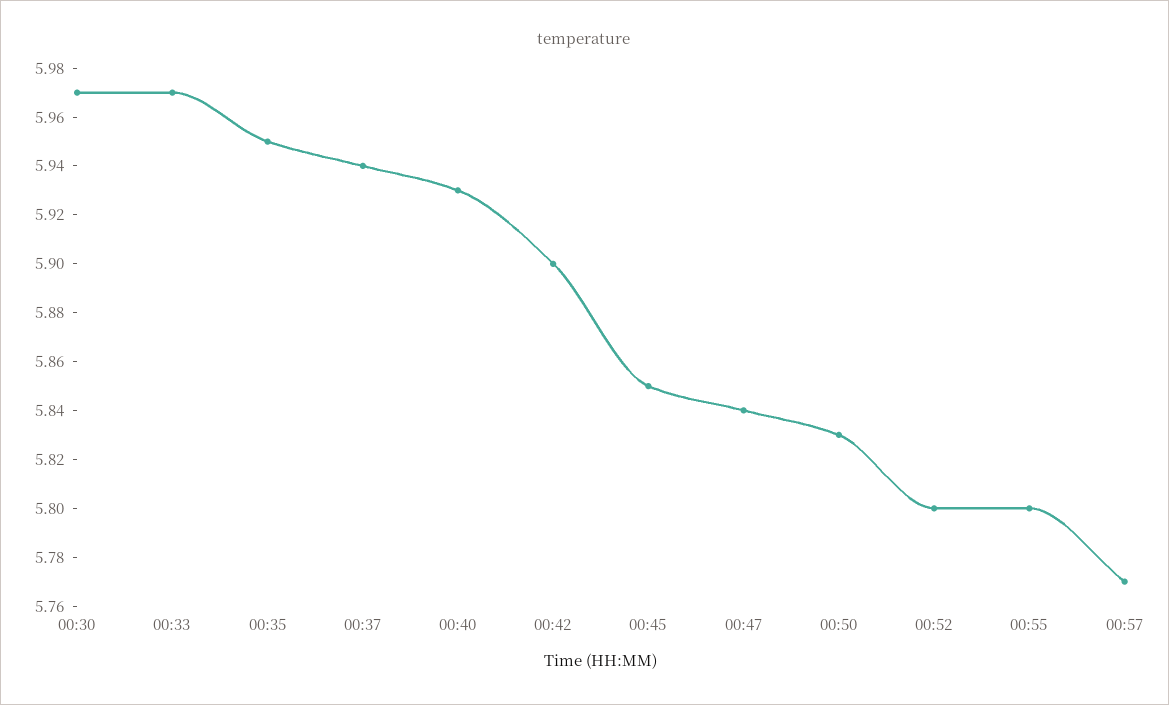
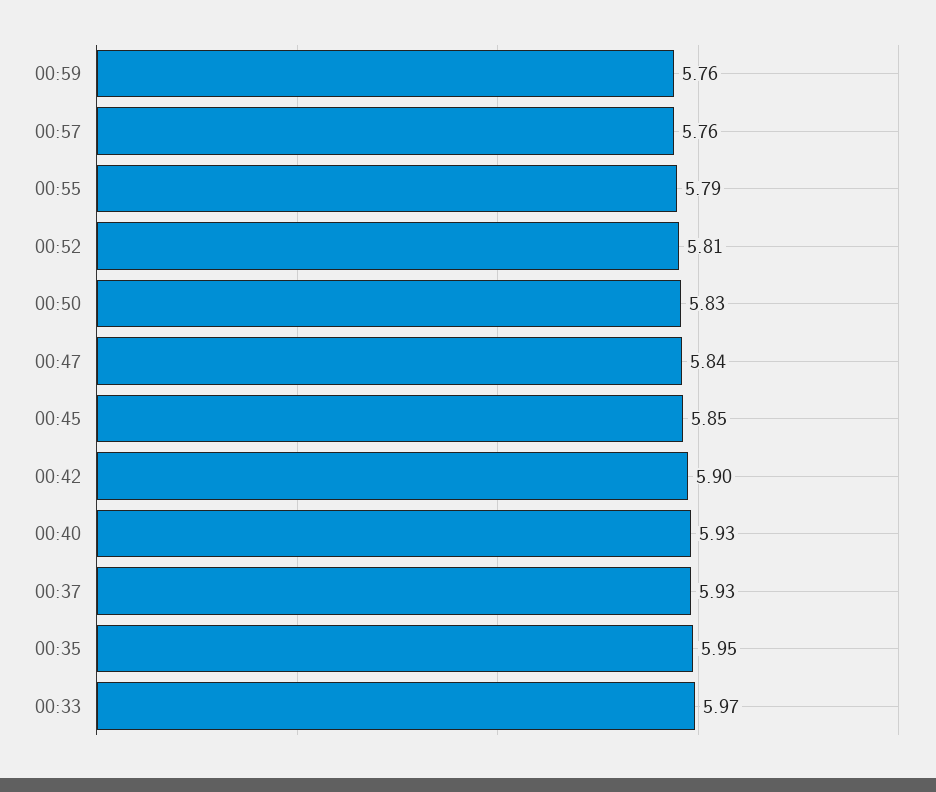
00:30: 5.97 -> none
00:37: 5.94 -> 5.93
00:52: 5.8 -> 5.81
00:55: 5.8 -> 5.79
00:57: 5.77 -> 5.76
00:59: none -> 5.76

